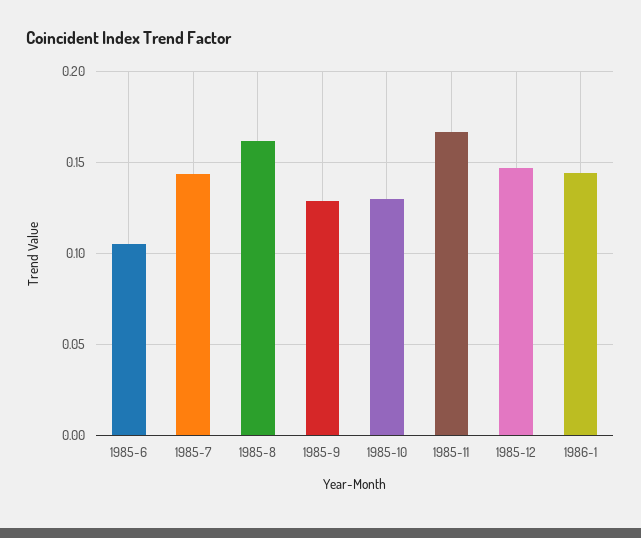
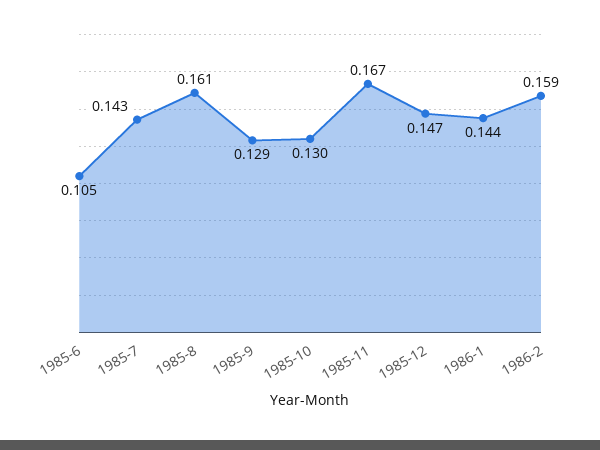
1986-2: none -> 0.159

